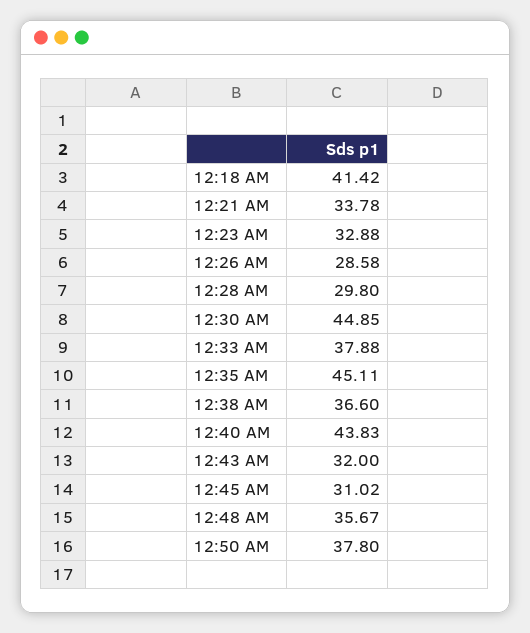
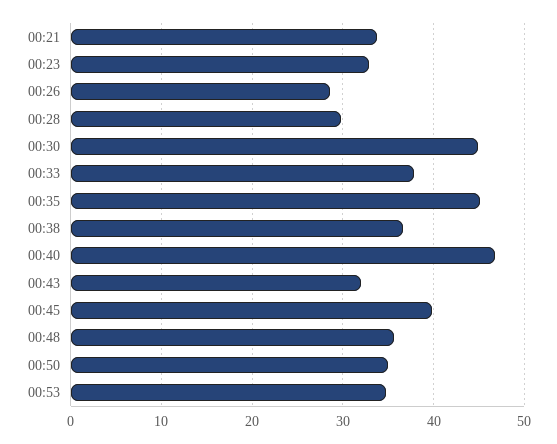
12:18 AM: 41.42 -> none
12:40 AM: 43.83 -> 47
12:45 AM: 31.02 -> 40
12:50 AM: 37.8 -> 35
00:53: none -> 35

